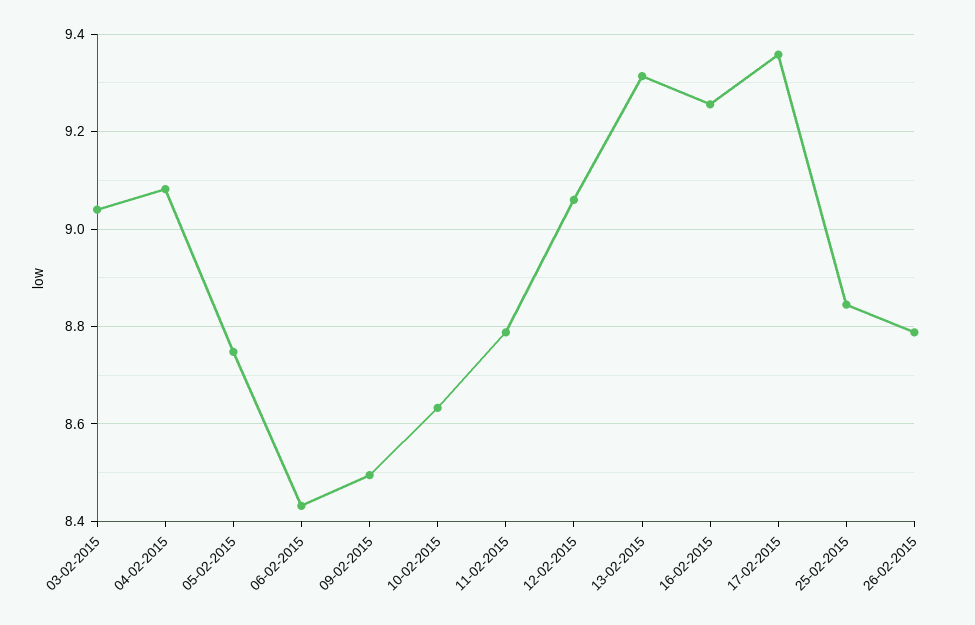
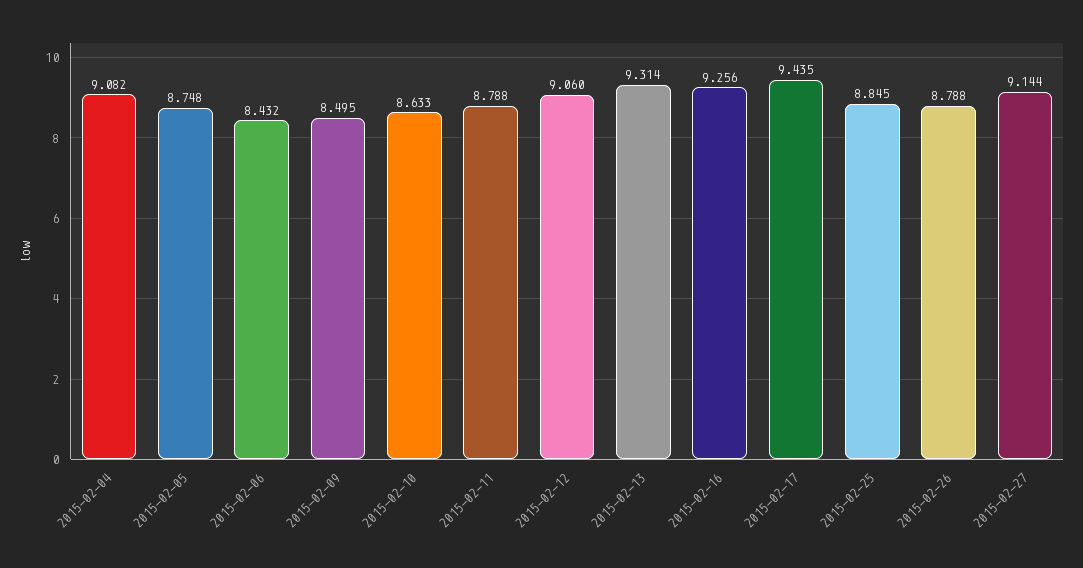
03-02-2015: 9.04 -> none
17-02-2015: 9.36 -> 9.435
2015-02-27: none -> 9.144

